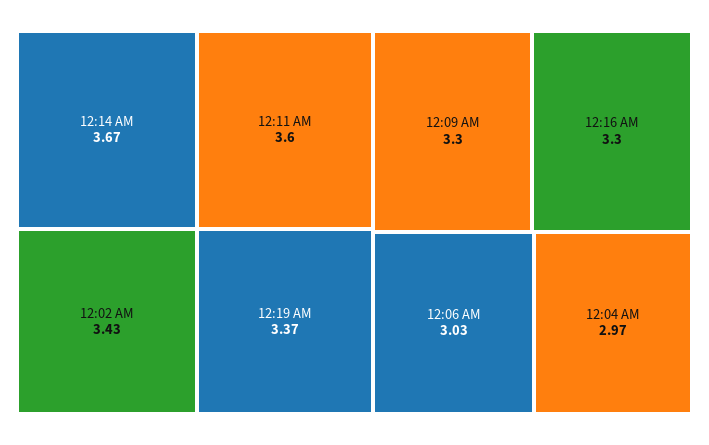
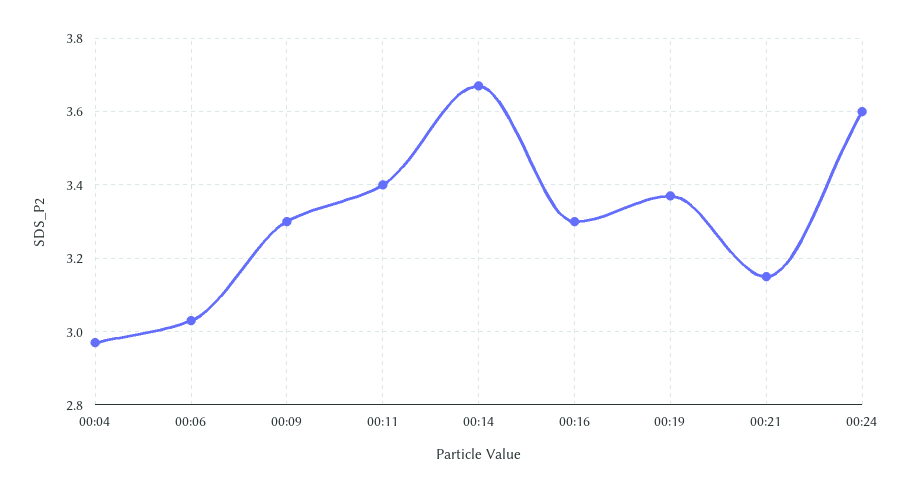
12:11 AM: 3.6 -> 3.4
12:02 AM: 3.43 -> none
00:21: none -> 3.15
00:24: none -> 3.6

